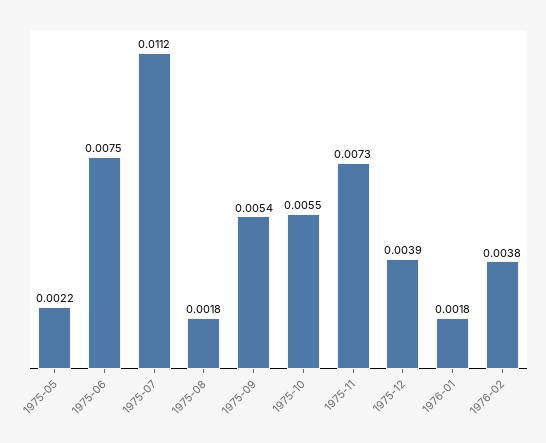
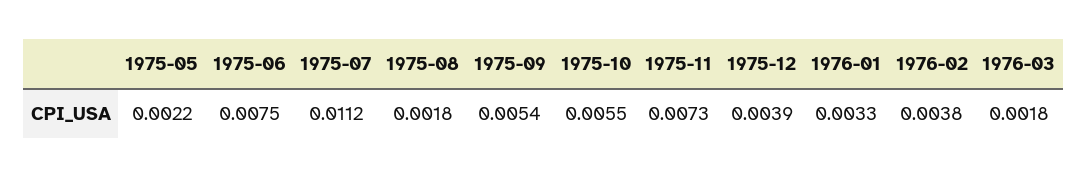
1976-01: 0.0018 -> 0.0033
1976-03: none -> 0.0018

